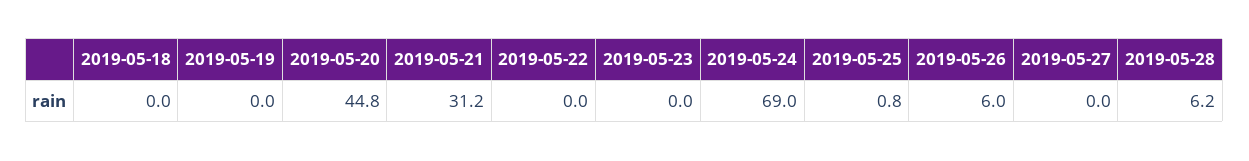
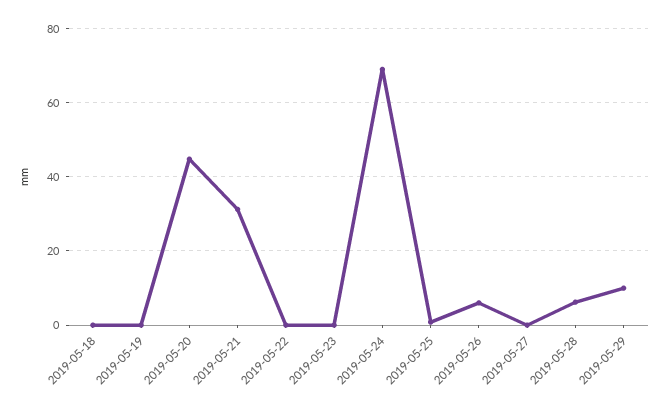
2019-05-29: none -> 10

